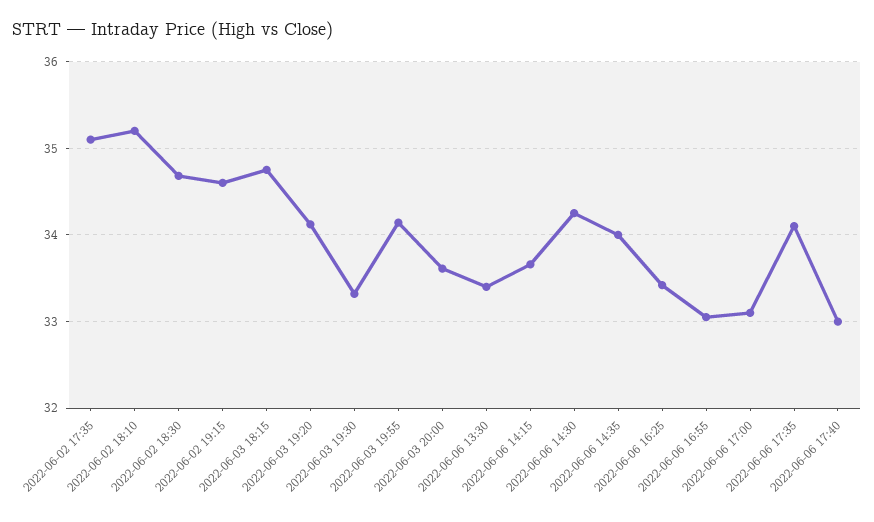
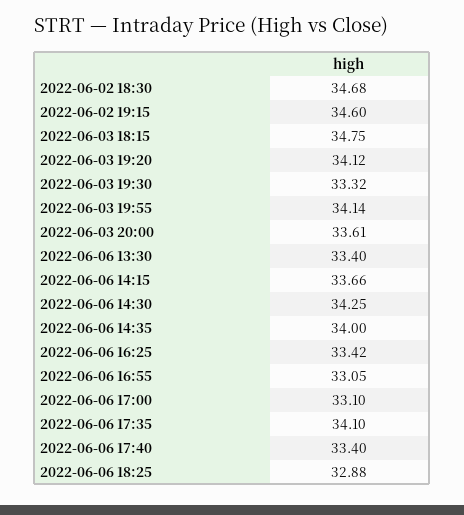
2022-06-02 17:35: 35.1 -> none
2022-06-02 18:10: 35.2 -> none
2022-06-06 17:40: 33 -> 33.4
2022-06-06 18:25: none -> 32.88

